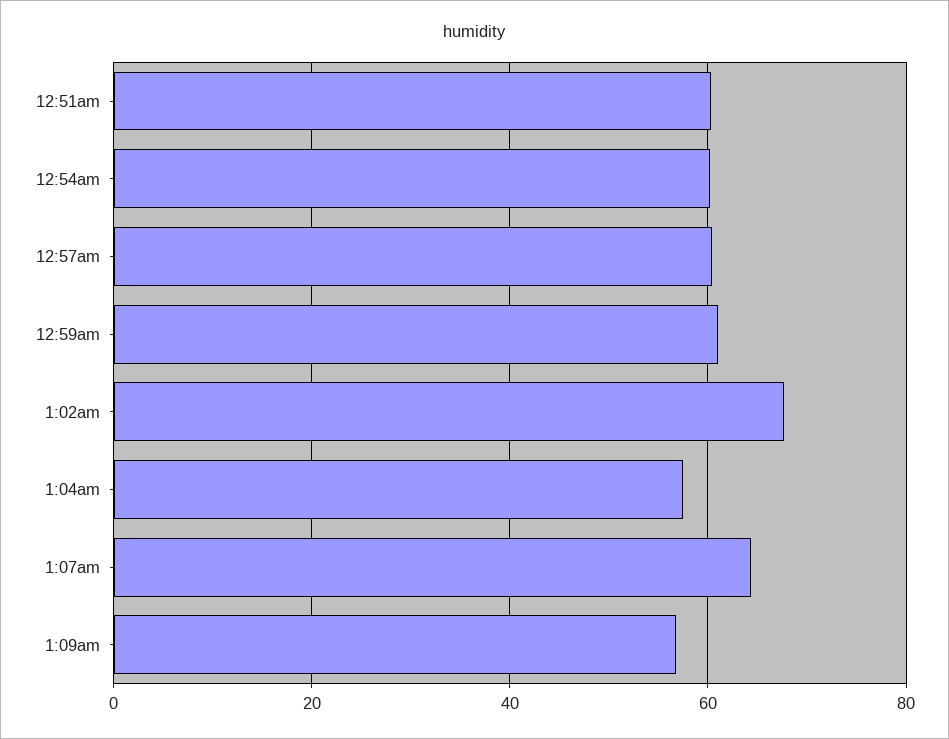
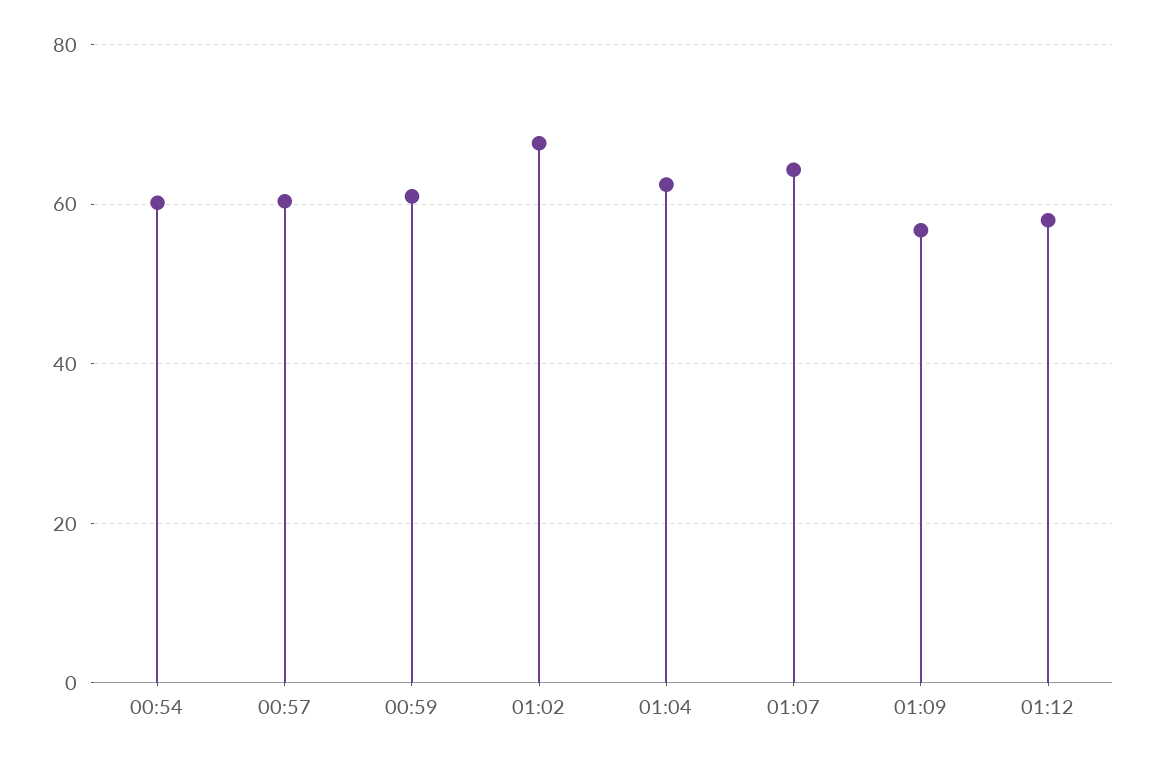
12:51am: 60 -> none
1:04am: 58 -> 62
01:12: none -> 58

